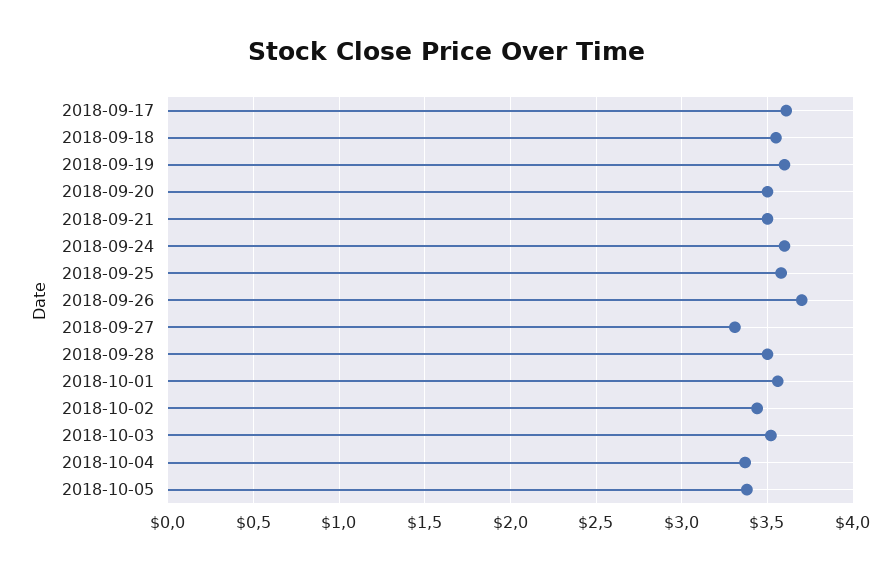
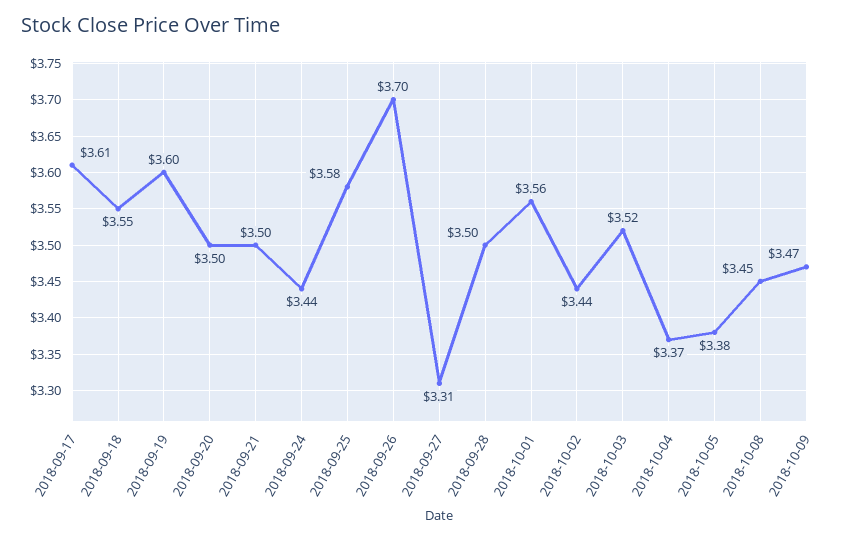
2018-09-24: 3.6 -> 3.44
2018-10-08: none -> 3.45
2018-10-09: none -> 3.47

